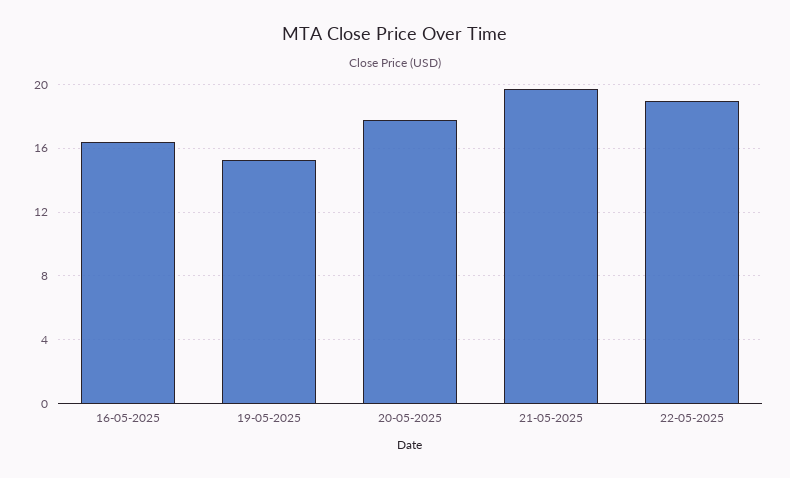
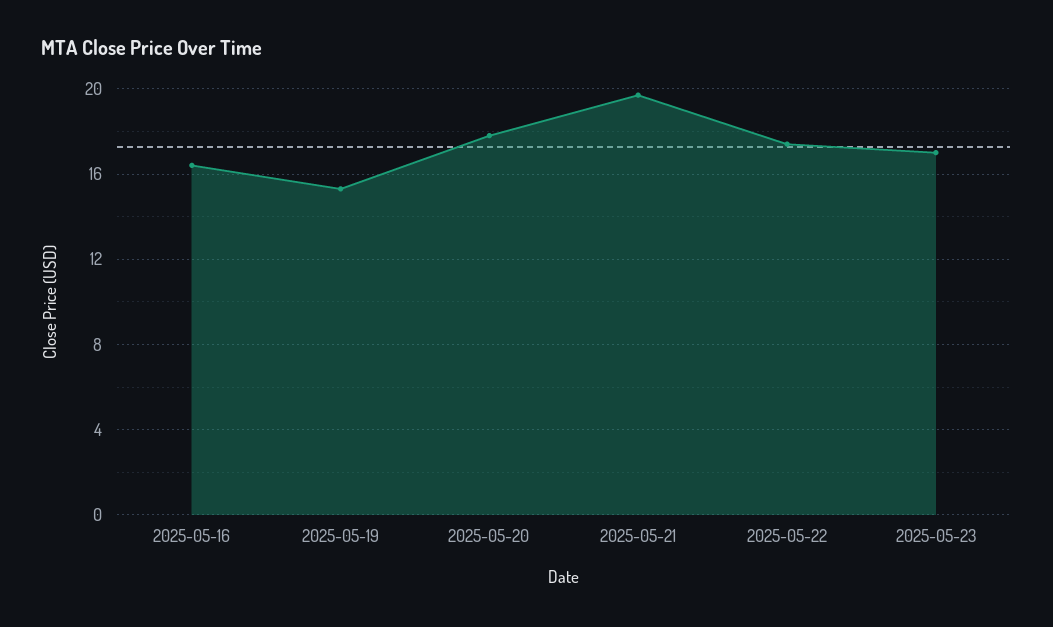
22-05-2025: 19 -> 17.5
2025-05-23: none -> 17

